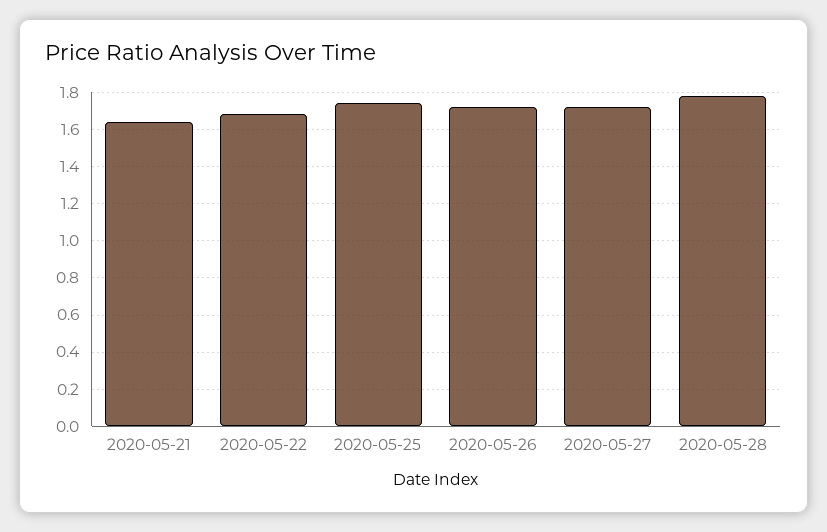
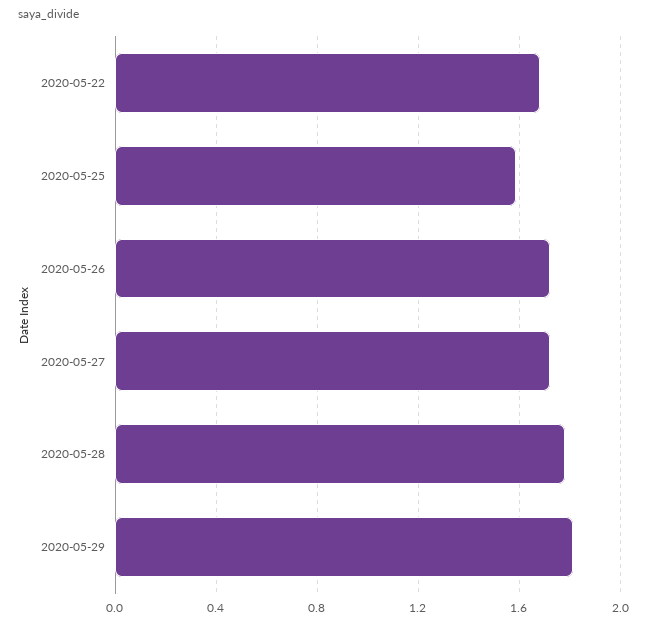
2020-05-21: 1.65 -> none
2020-05-25: 1.75 -> 1.6
2020-05-29: none -> 1.8

